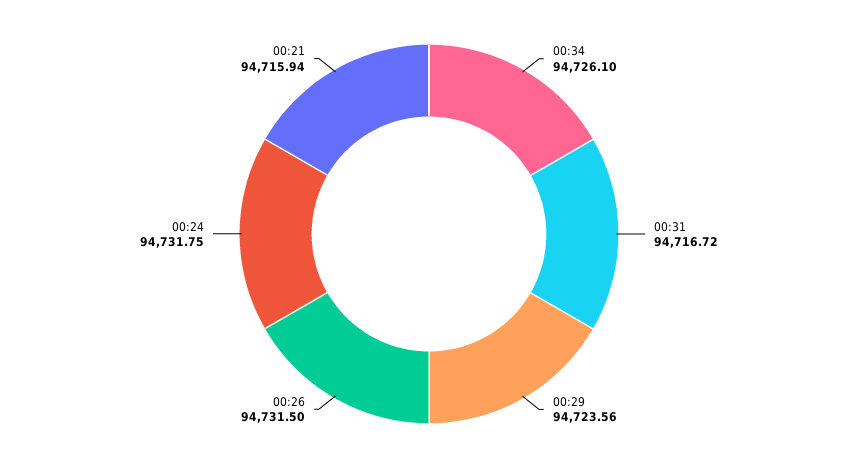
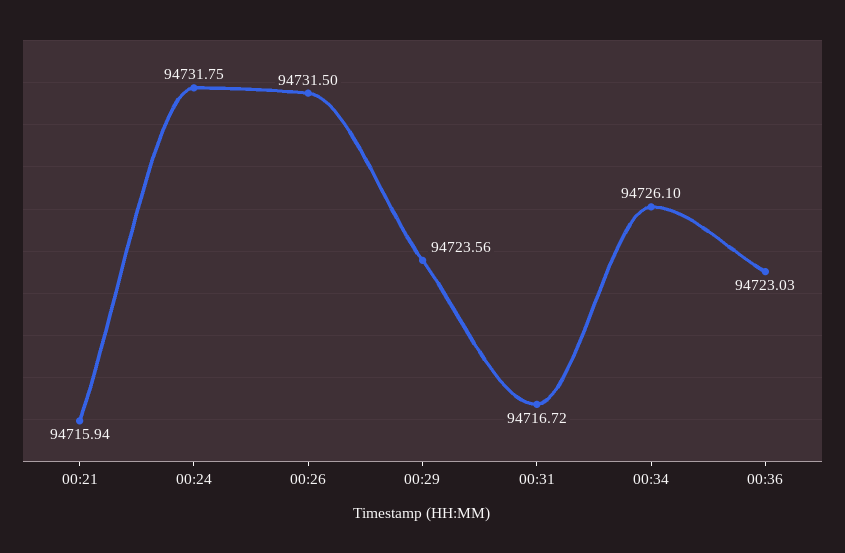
00:36: none -> 94723.03

